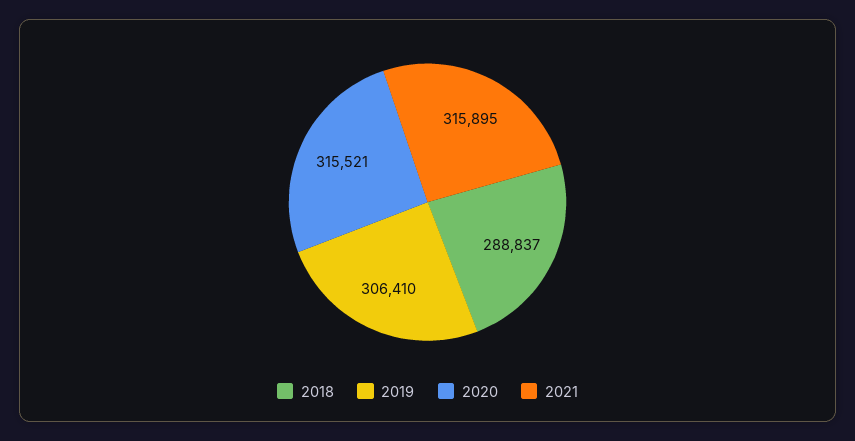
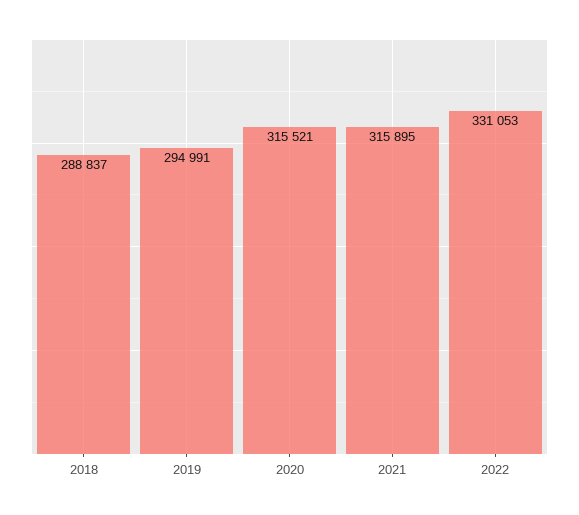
2019: 306410 -> 294991
2022: none -> 331053

